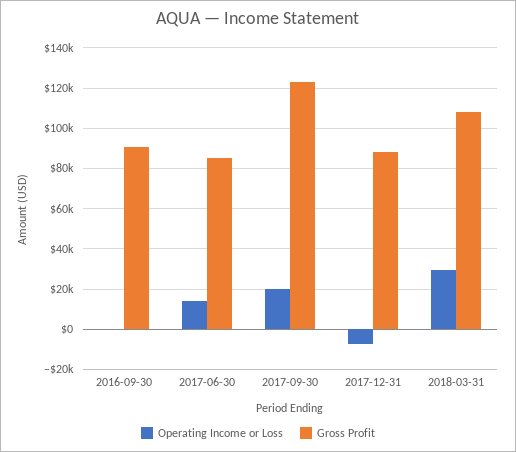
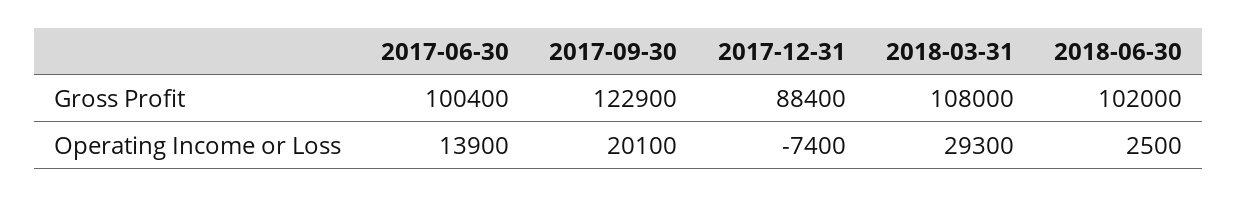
Operating Income or Loss, 2016-09-30: 0 -> none
Gross Profit, 2016-09-30: 90000 -> none
Gross Profit, 2017-06-30: 85000 -> 100400
Gross Profit, 2018-06-30: none -> 102000
Operating Income or Loss, 2018-06-30: none -> 2500

